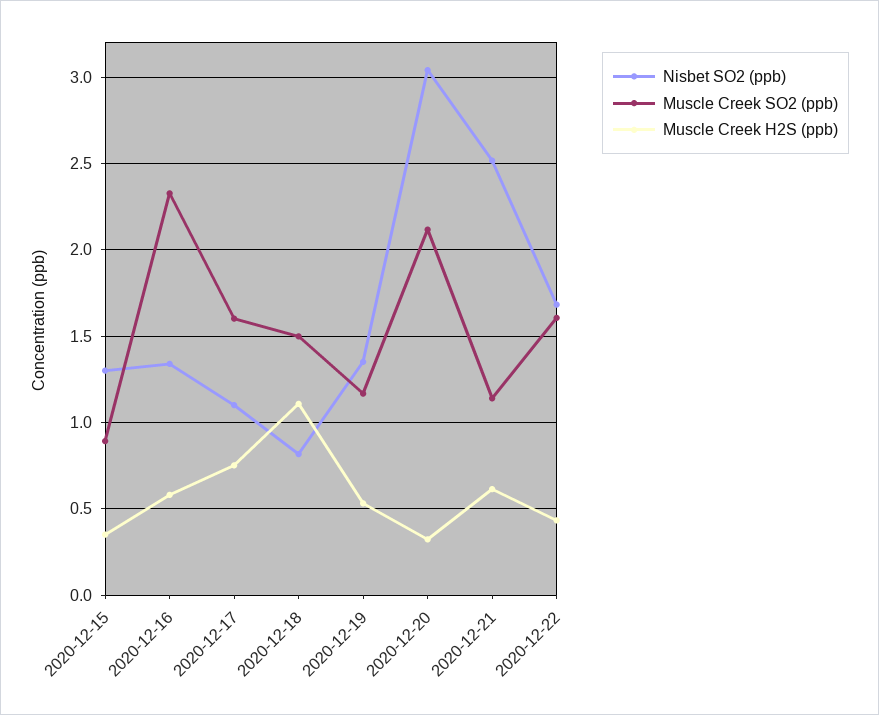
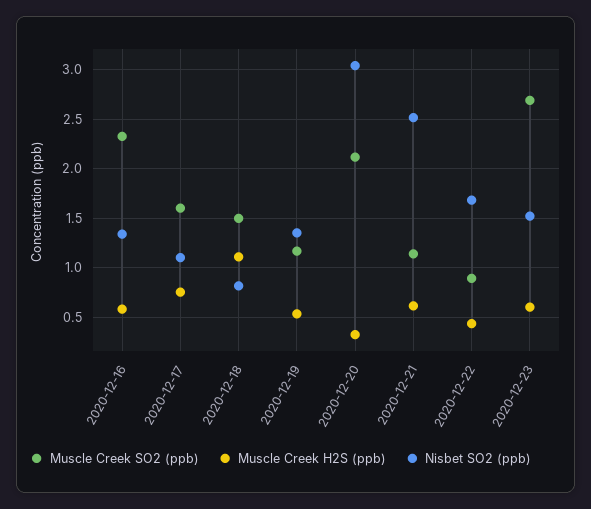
Nisbet SO2 (ppb), 2020-12-15: 1.3 -> none
Muscle Creek SO2 (ppb), 2020-12-15: 0.9 -> none
Muscle Creek H2S (ppb), 2020-12-15: 0.35 -> none
Muscle Creek SO2 (ppb), 2020-12-22: 1.6 -> 0.9
Muscle Creek SO2 (ppb), 2020-12-23: none -> 2.7
Muscle Creek H2S (ppb), 2020-12-23: none -> 0.6
Nisbet SO2 (ppb), 2020-12-23: none -> 1.5

